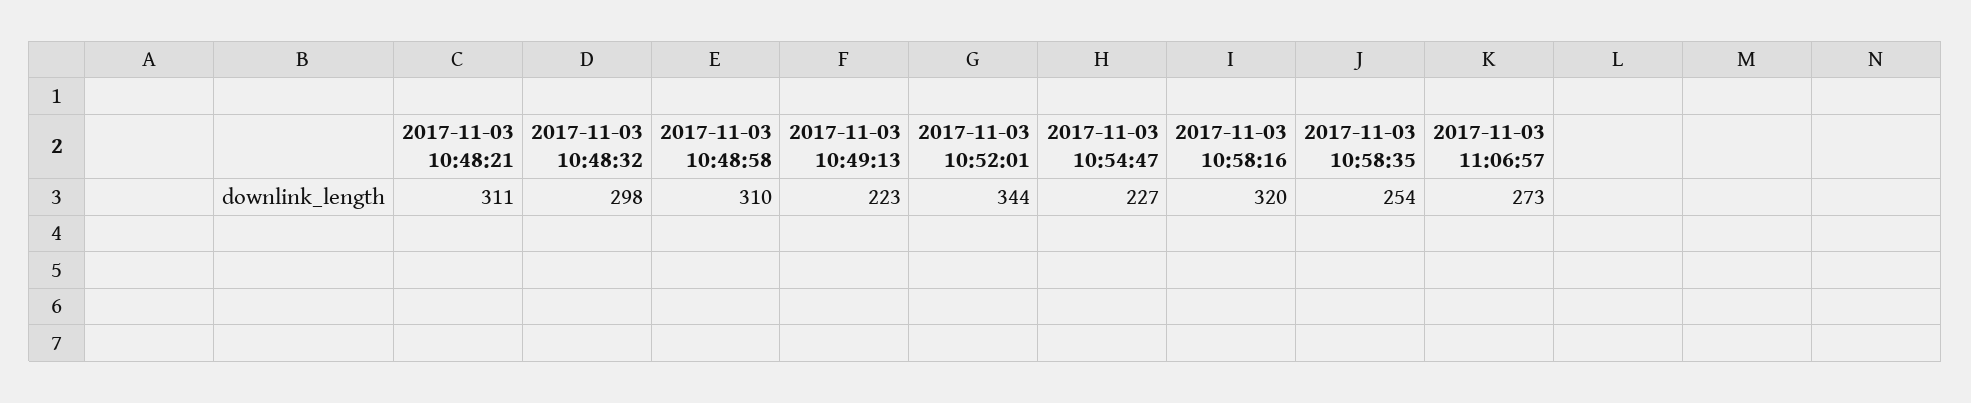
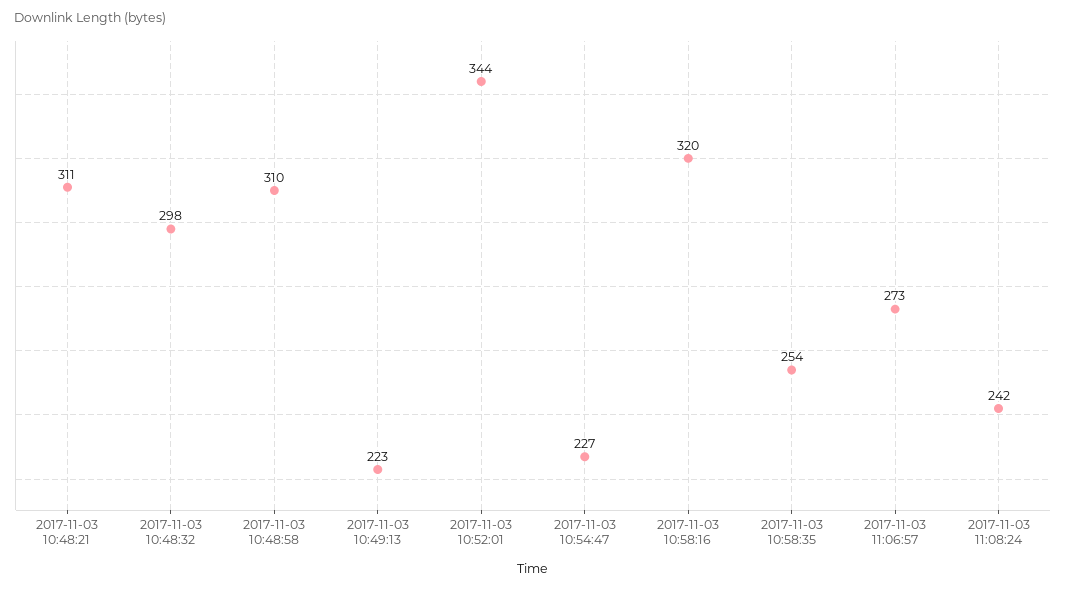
2017-11-03 11:08:24: none -> 242

